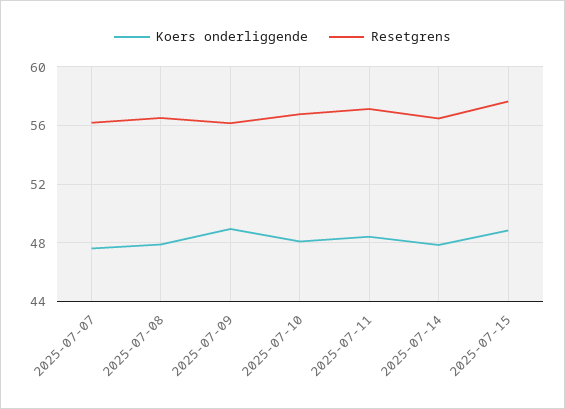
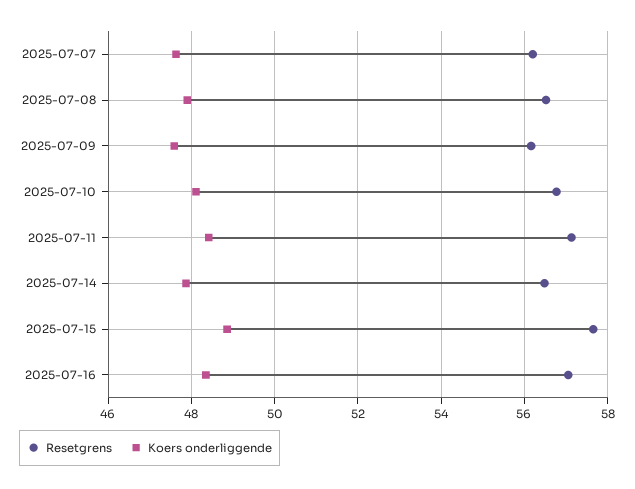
Koers onderliggende, 2025-07-09: 49 -> 47.6
Resetgrens, 2025-07-16: none -> 57
Koers onderliggende, 2025-07-16: none -> 48.4

